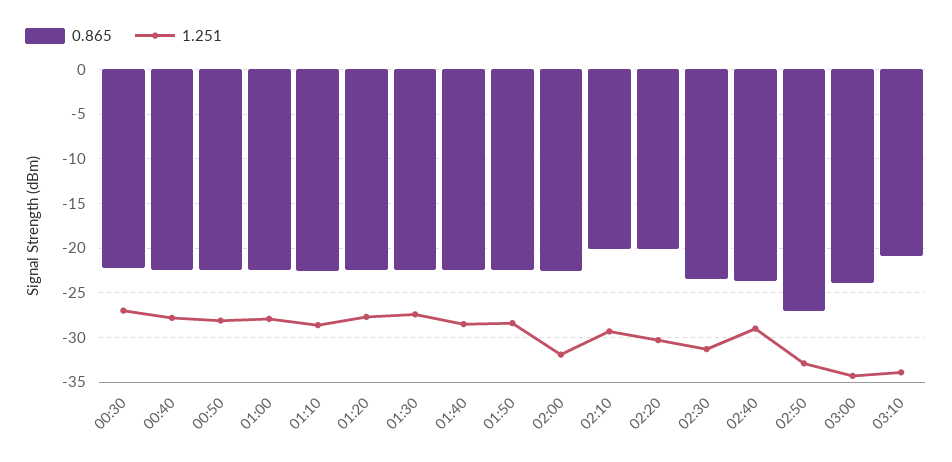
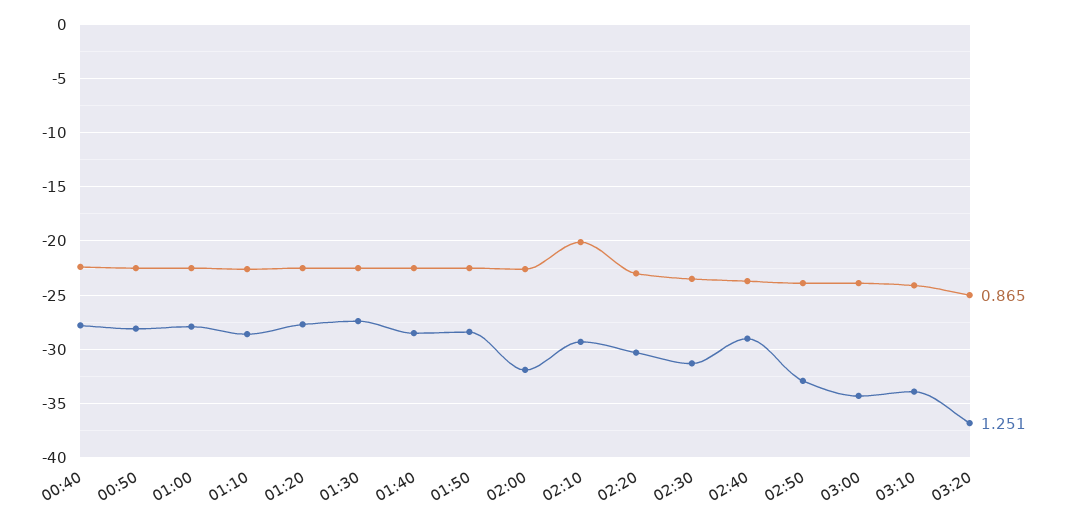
0.865, 00:30: -22 -> none
1.251, 00:30: -27 -> none
0.865, 02:20: -20 -> -23
0.865, 02:50: -27 -> -24
0.865, 03:10: -21 -> -24
0.865, 03:20: none -> -25
1.251, 03:20: none -> -37

